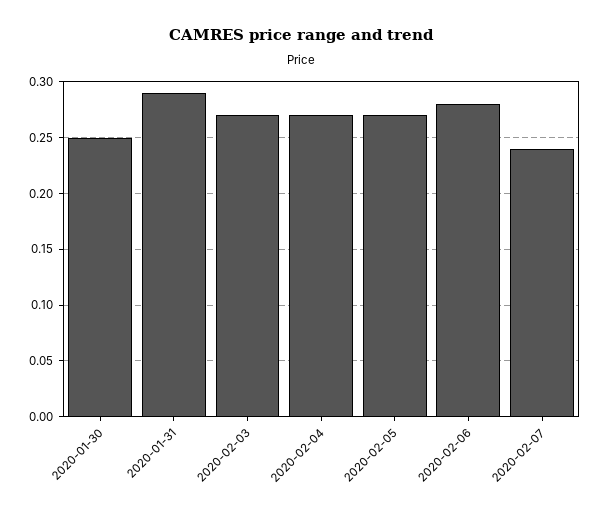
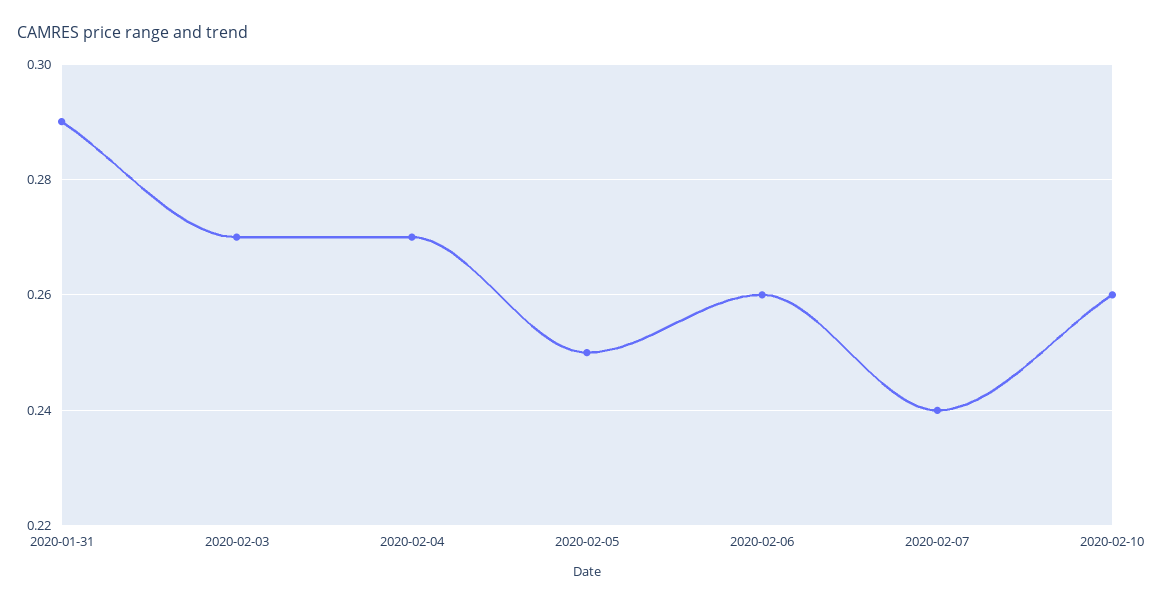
2020-01-30: 0.25 -> none
2020-02-05: 0.27 -> 0.25
2020-02-06: 0.28 -> 0.26
2020-02-10: none -> 0.26

